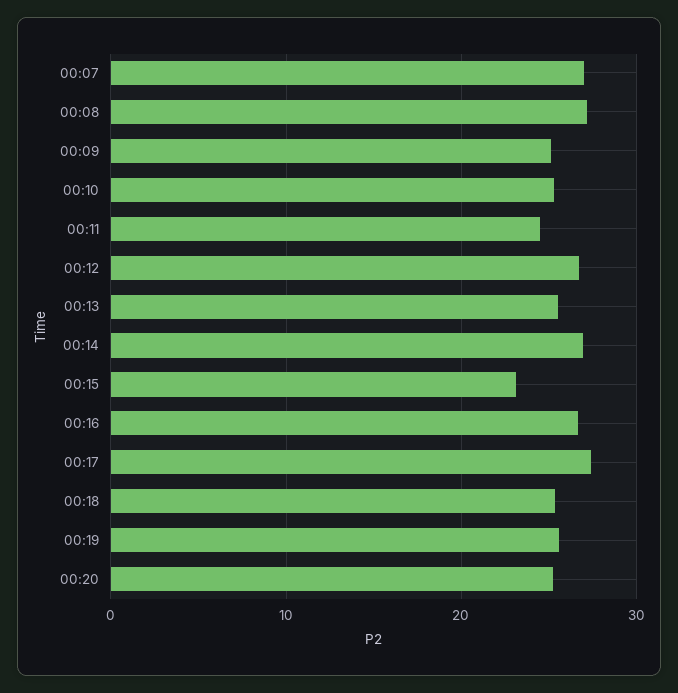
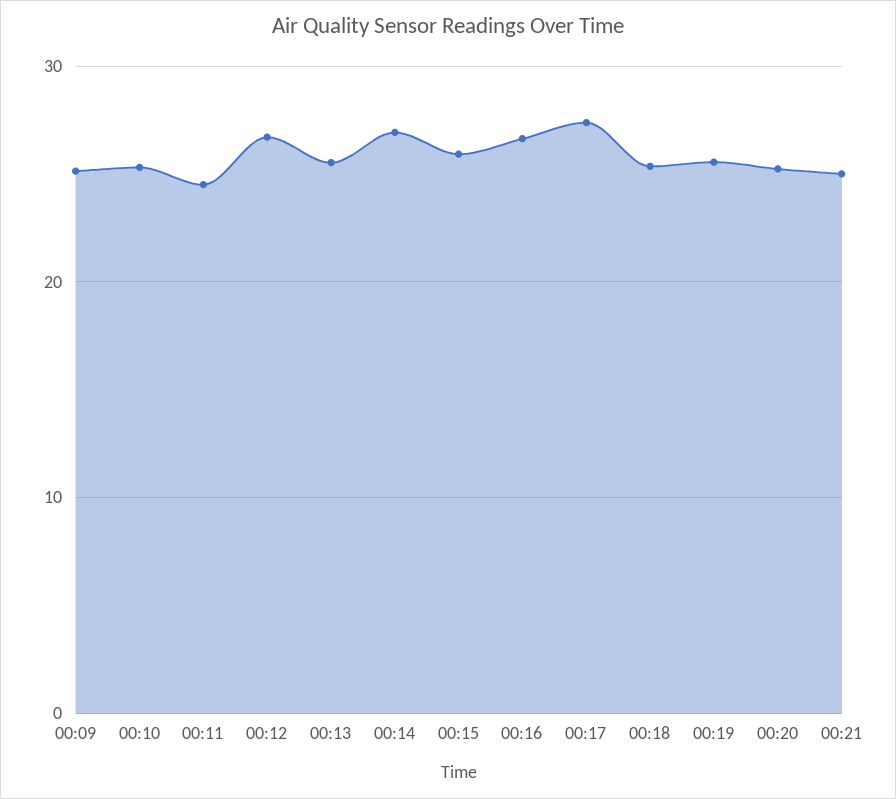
00:07: 27 -> none
00:08: 27 -> none
00:15: 23 -> 26
00:21: none -> 25

